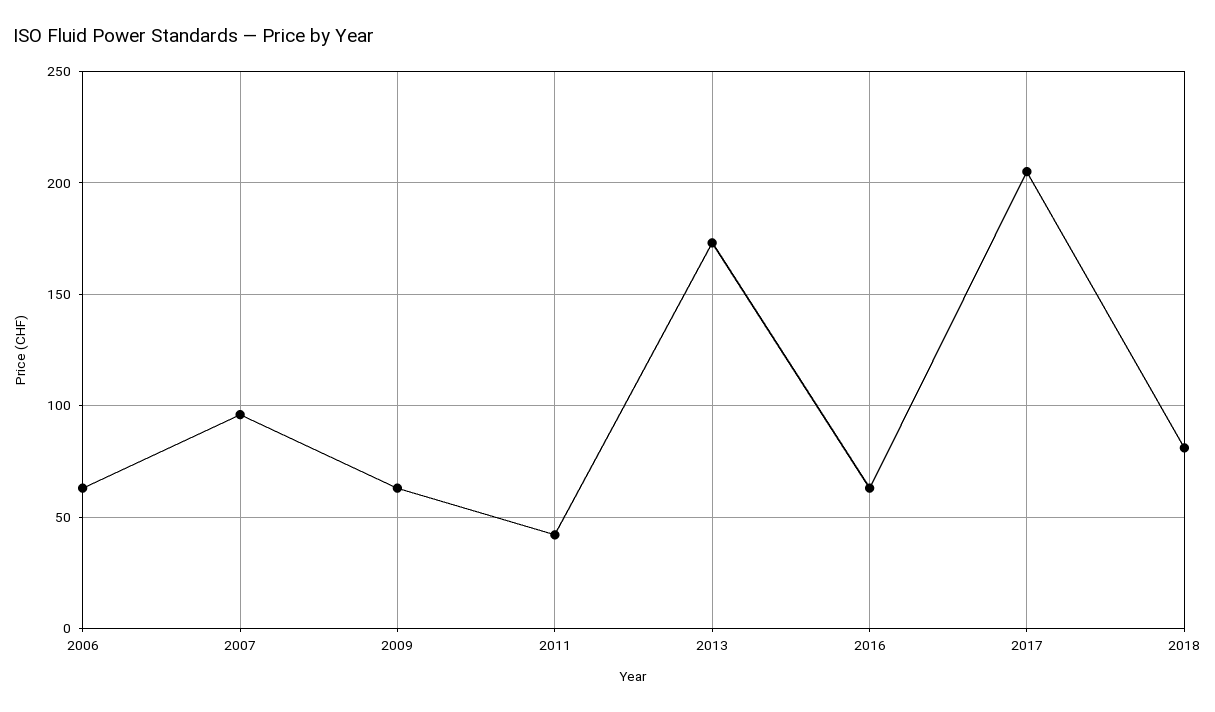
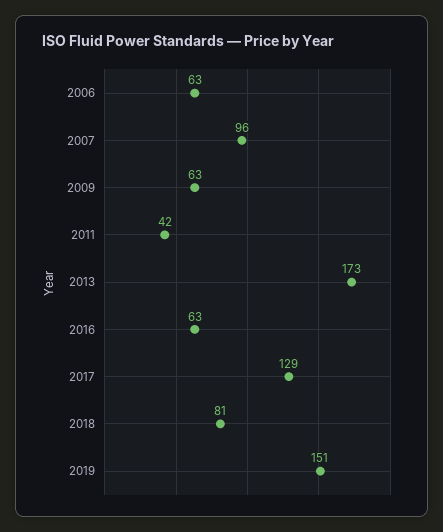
2017: 205 -> 129
2019: none -> 151

